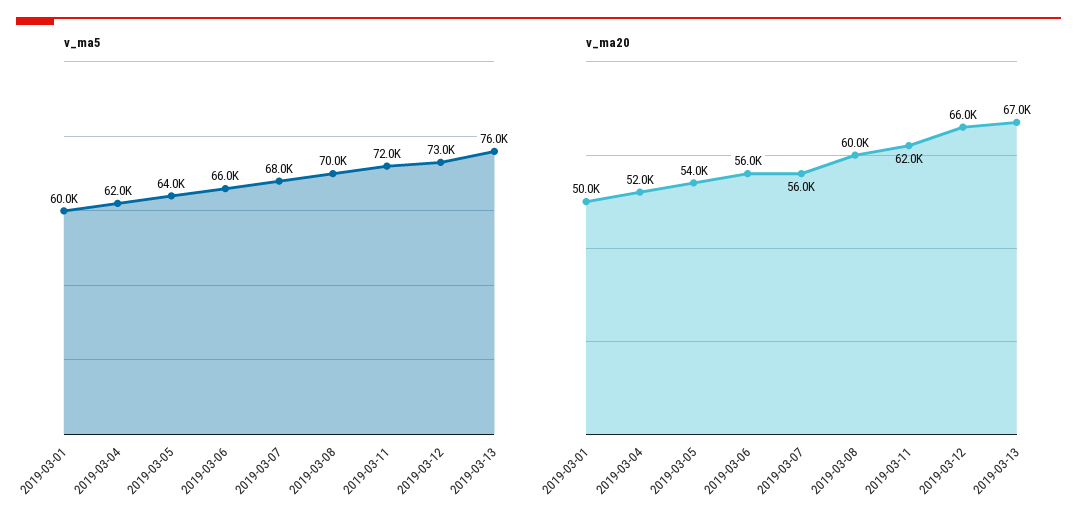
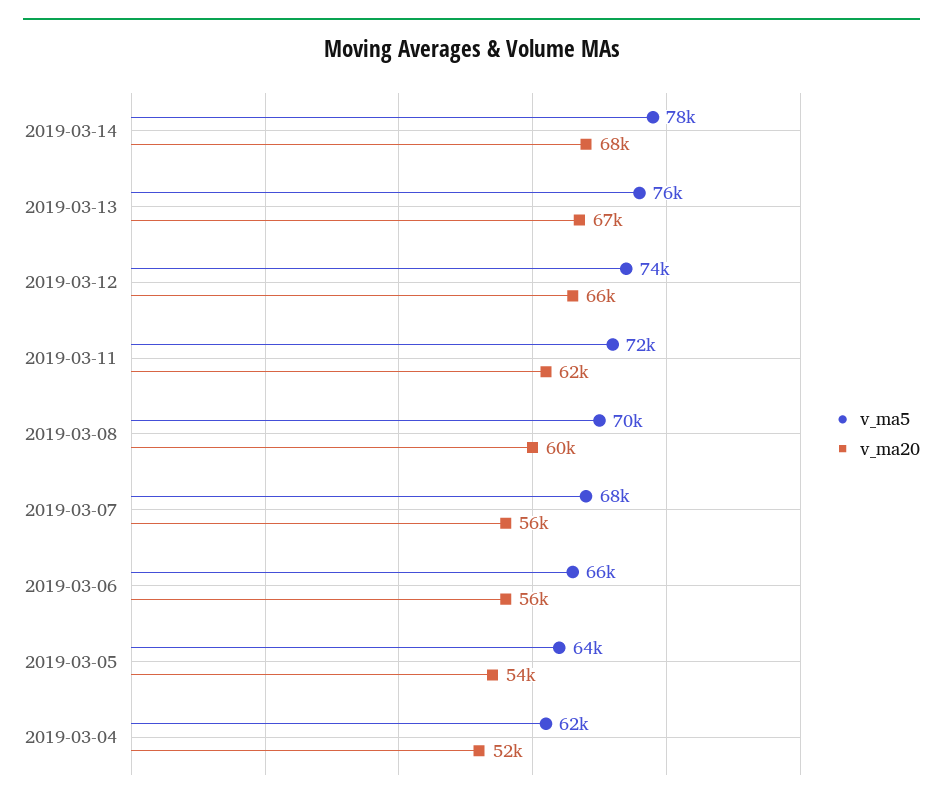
v_ma5, 2019-03-01: 60000 -> none
v_ma5, 2019-03-12: 73000 -> 74000
v_ma20, 2019-03-01: 50000 -> none
v_ma5, 2019-03-14: none -> 78000
v_ma20, 2019-03-14: none -> 68000

